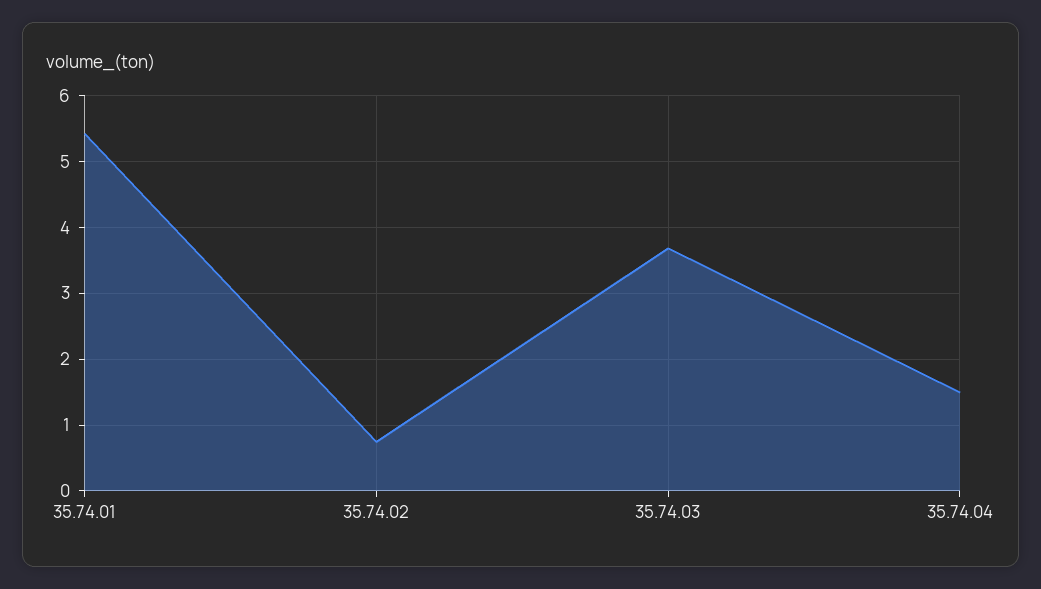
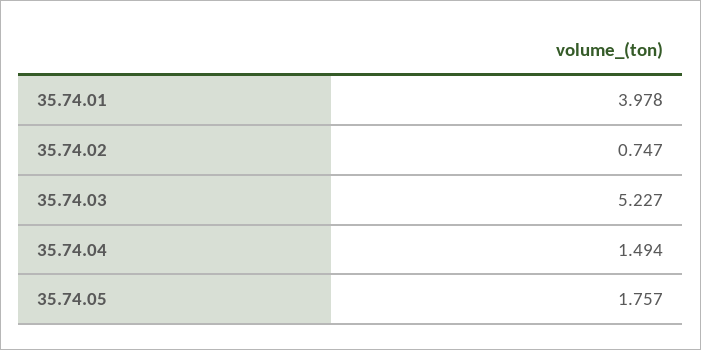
35.74.01: 5.4 -> 3.978
35.74.03: 3.7 -> 5.227
35.74.05: none -> 1.757

